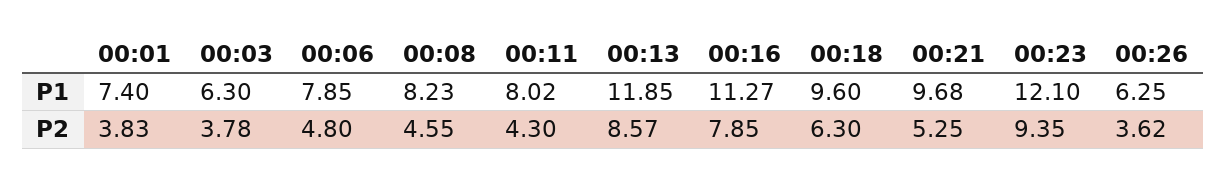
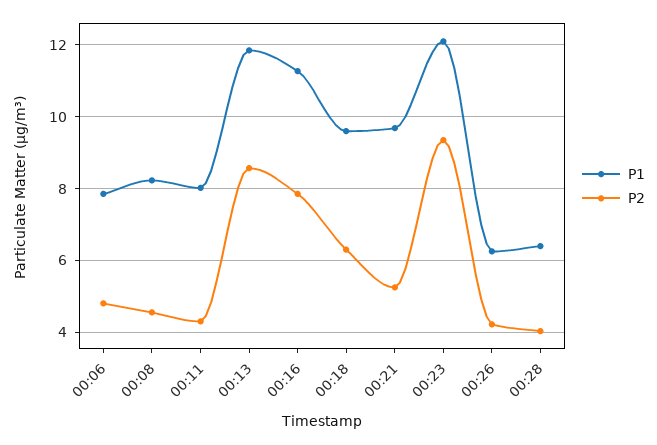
P1, 00:01: 7.4 -> none
P1, 00:03: 6.3 -> none
P2, 00:01: 3.83 -> none
P2, 00:03: 3.78 -> none
P2, 00:26: 3.62 -> 4.2
P1, 00:28: none -> 6.4
P2, 00:28: none -> 4

